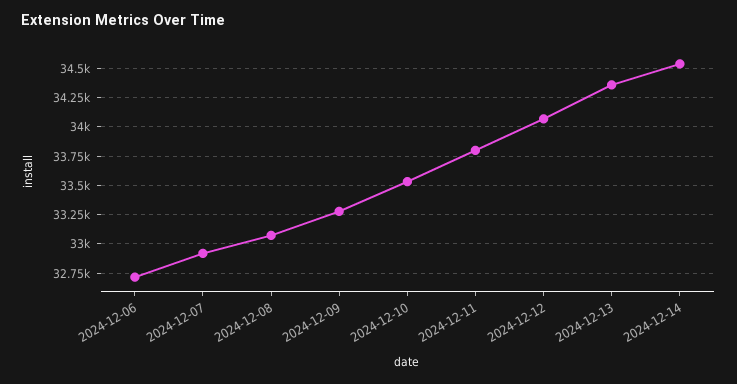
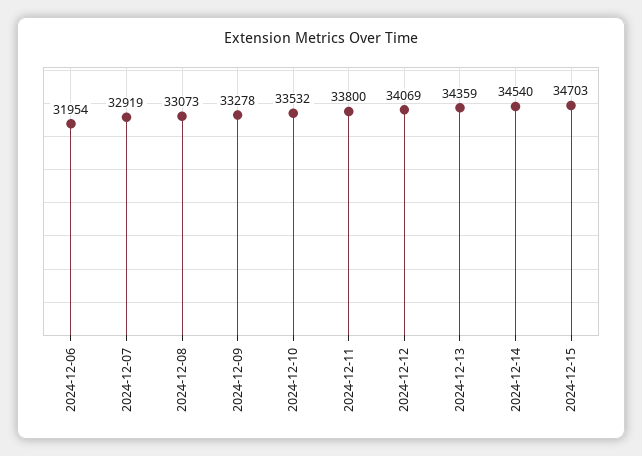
2024-12-06: 32750 -> 31954
2024-12-15: none -> 34703

